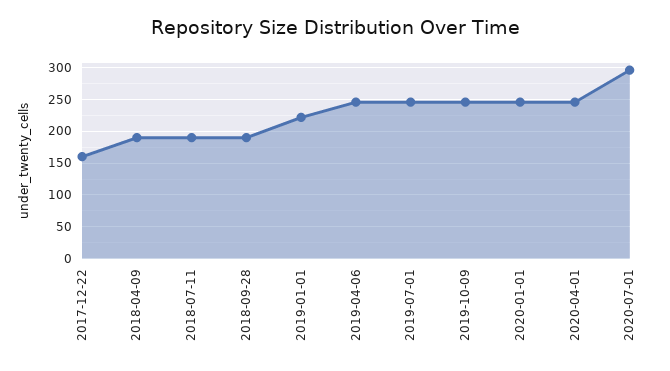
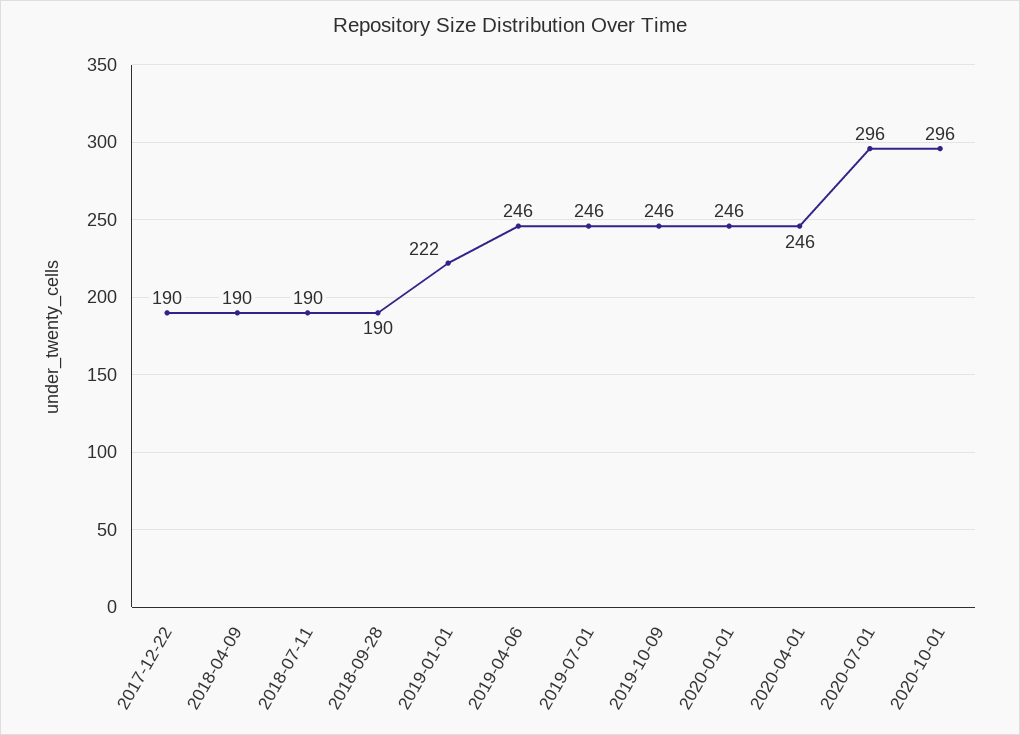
2017-12-22: 160 -> 190
2020-10-01: none -> 296

